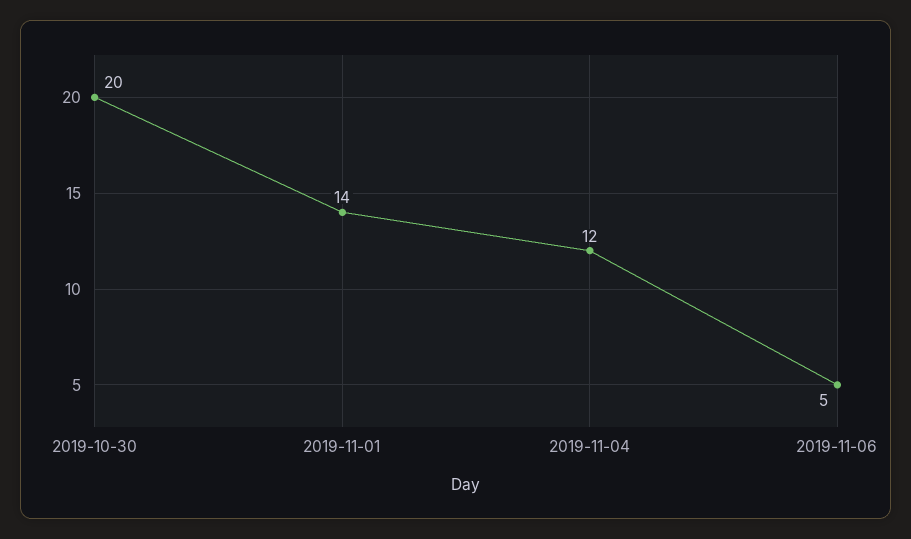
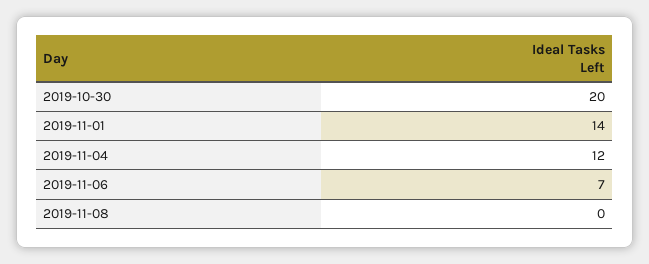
2019-11-06: 5 -> 7
2019-11-08: none -> 0

